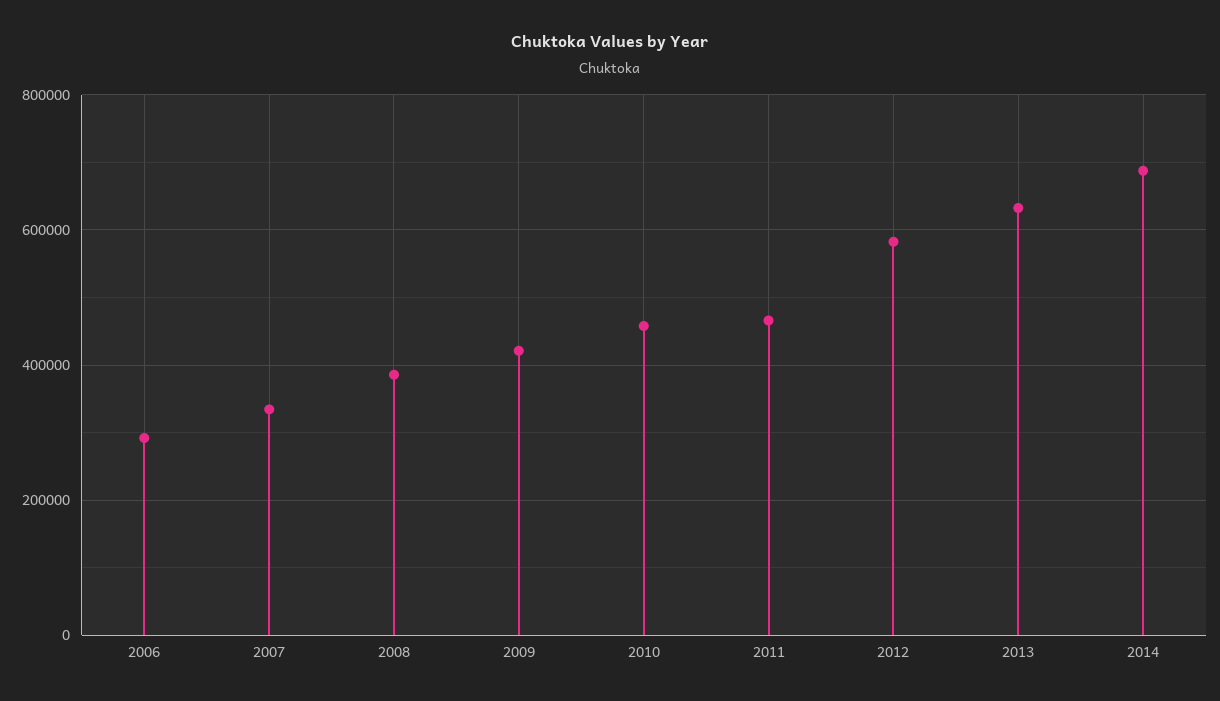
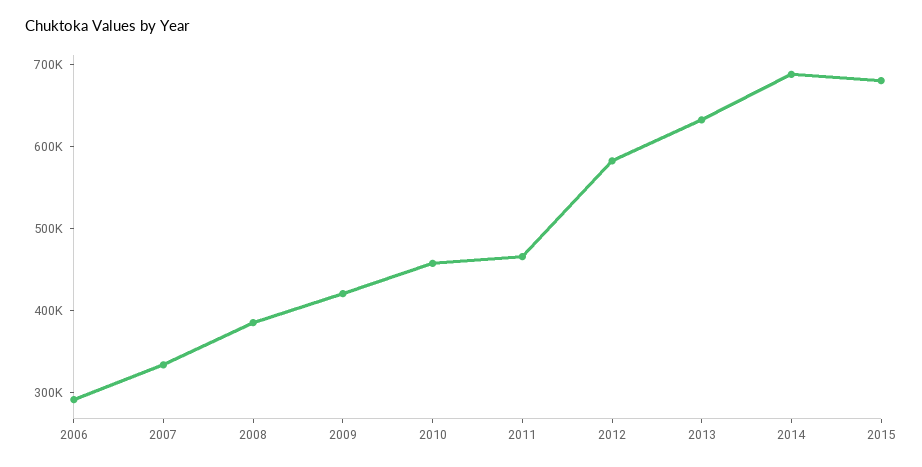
2015: none -> 680000

